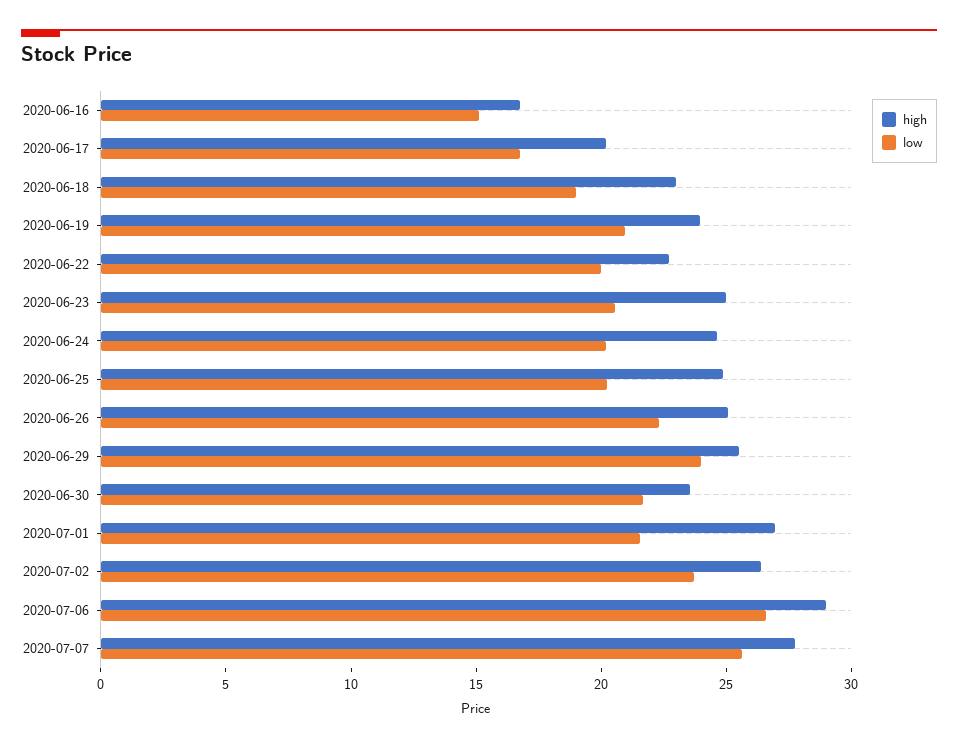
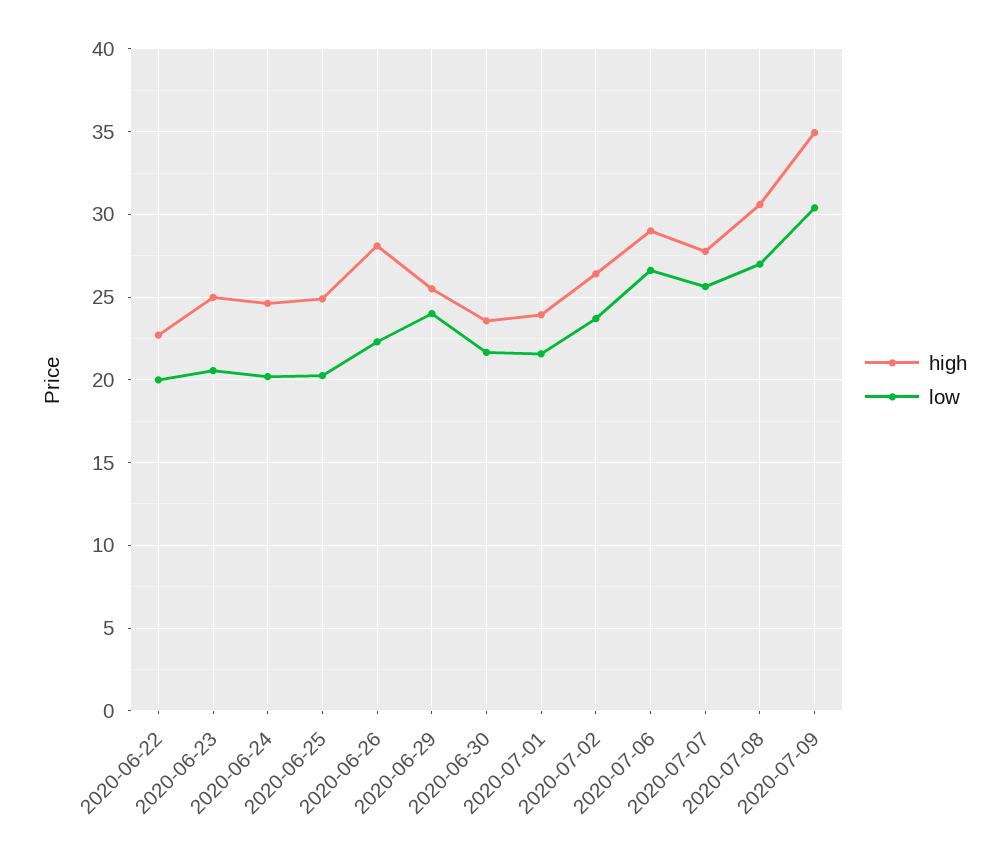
high, 2020-06-16: 17 -> none
low, 2020-06-16: 15 -> none
high, 2020-06-17: 20 -> none
low, 2020-06-17: 17 -> none
high, 2020-06-18: 23 -> none
low, 2020-06-18: 19 -> none
high, 2020-06-19: 24 -> none
low, 2020-06-19: 21 -> none
high, 2020-06-26: 25 -> 28
high, 2020-07-01: 27 -> 24
high, 2020-07-08: none -> 30.5
low, 2020-07-08: none -> 27
high, 2020-07-09: none -> 35
low, 2020-07-09: none -> 30.5

